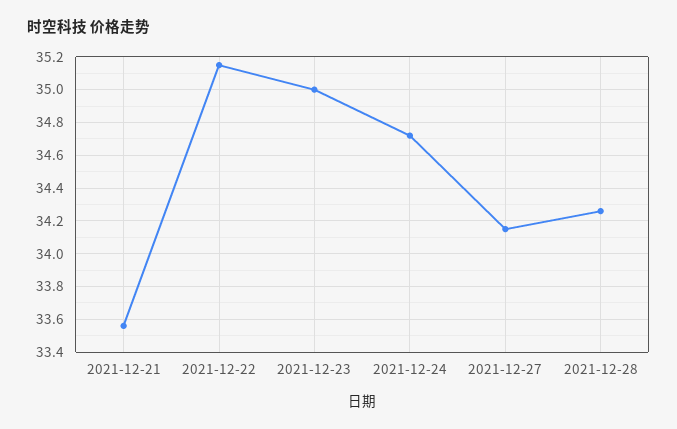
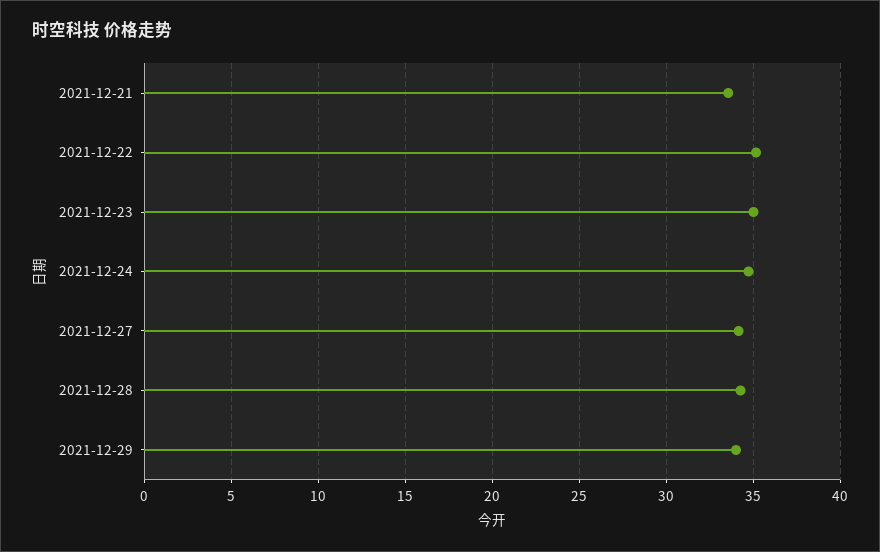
2021-12-29: none -> 34

